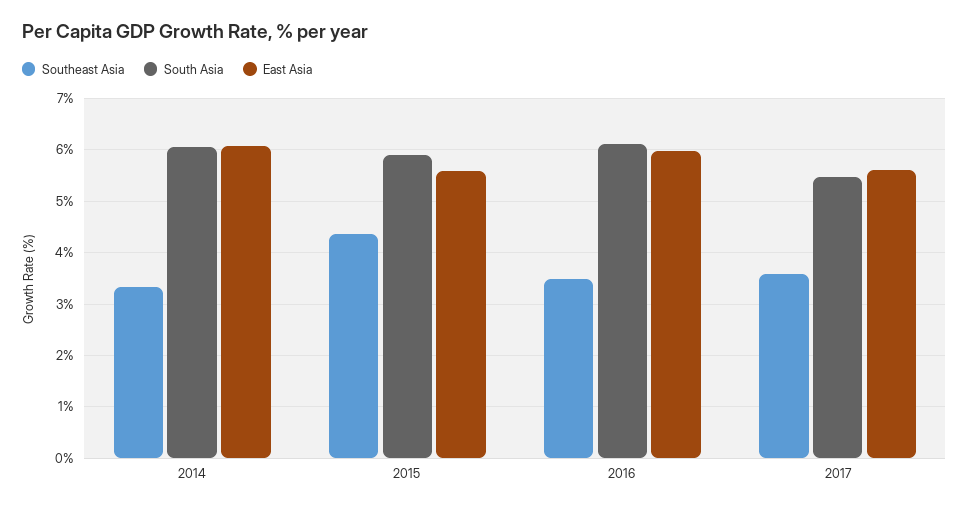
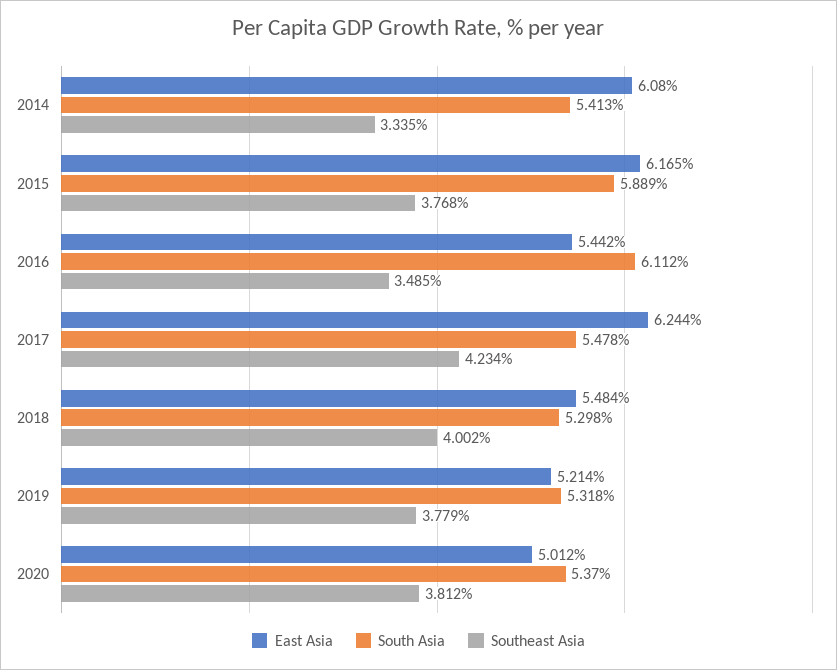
South Asia, 2014: 6 -> 5.413
Southeast Asia, 2015: 4.4 -> 3.768
East Asia, 2015: 5.6 -> 6.165
East Asia, 2016: 6 -> 5.442
Southeast Asia, 2017: 3.6 -> 4.234
East Asia, 2017: 5.6 -> 6.244
East Asia, 2018: none -> 5.484
South Asia, 2018: none -> 5.298
Southeast Asia, 2018: none -> 4.002
East Asia, 2019: none -> 5.214
South Asia, 2019: none -> 5.318
Southeast Asia, 2019: none -> 3.779
East Asia, 2020: none -> 5.012
South Asia, 2020: none -> 5.37
Southeast Asia, 2020: none -> 3.812

